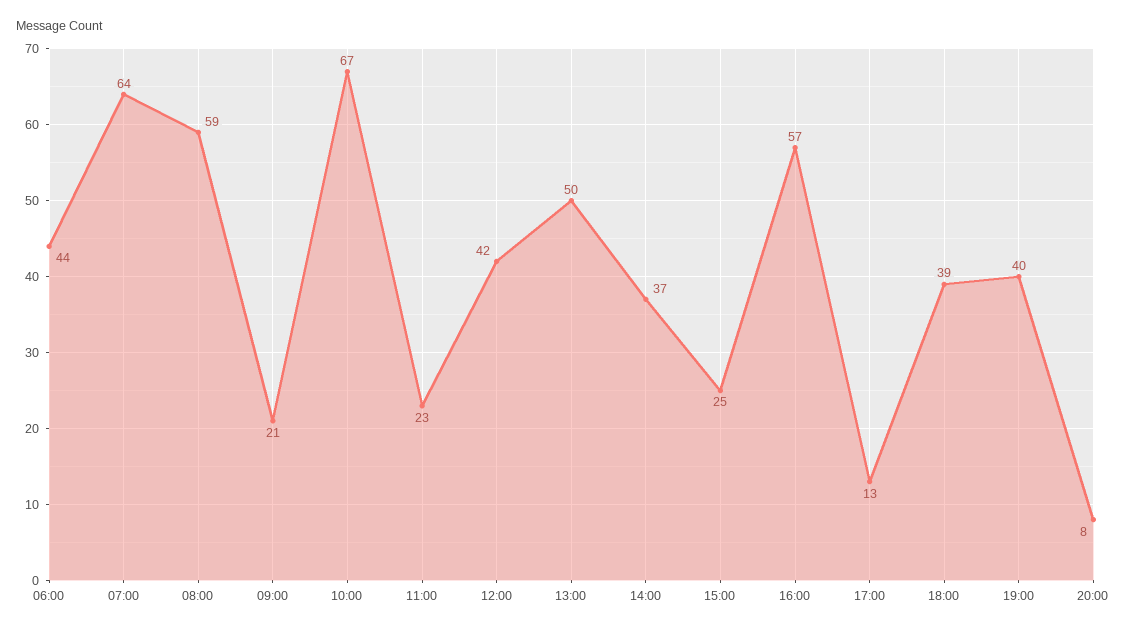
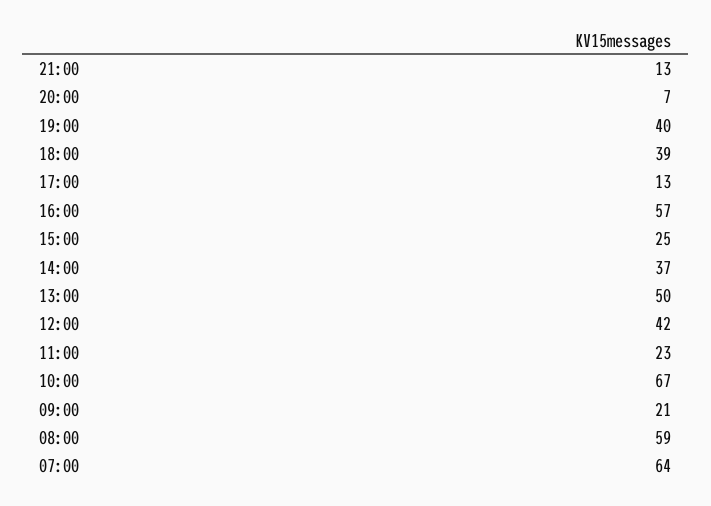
06:00: 44 -> none
20:00: 8 -> 7
21:00: none -> 13

